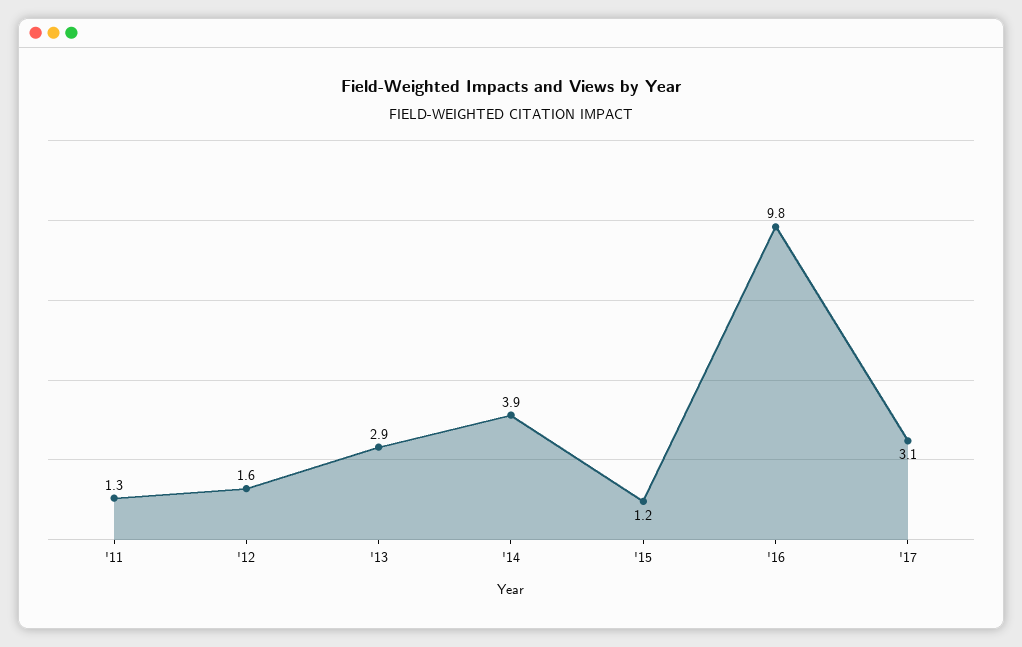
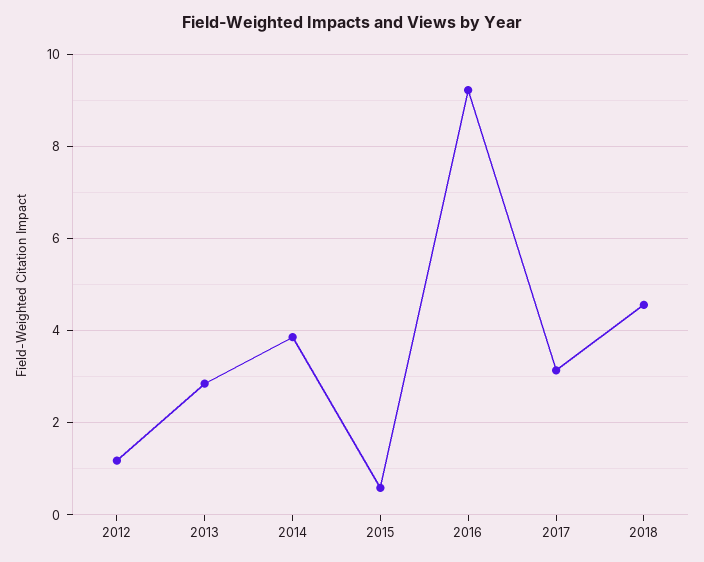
'11: 1.3 -> none
'12: 1.6 -> 1.2
'15: 1.2 -> 0.6
'16: 9.8 -> 9.2
2018: none -> 4.6

